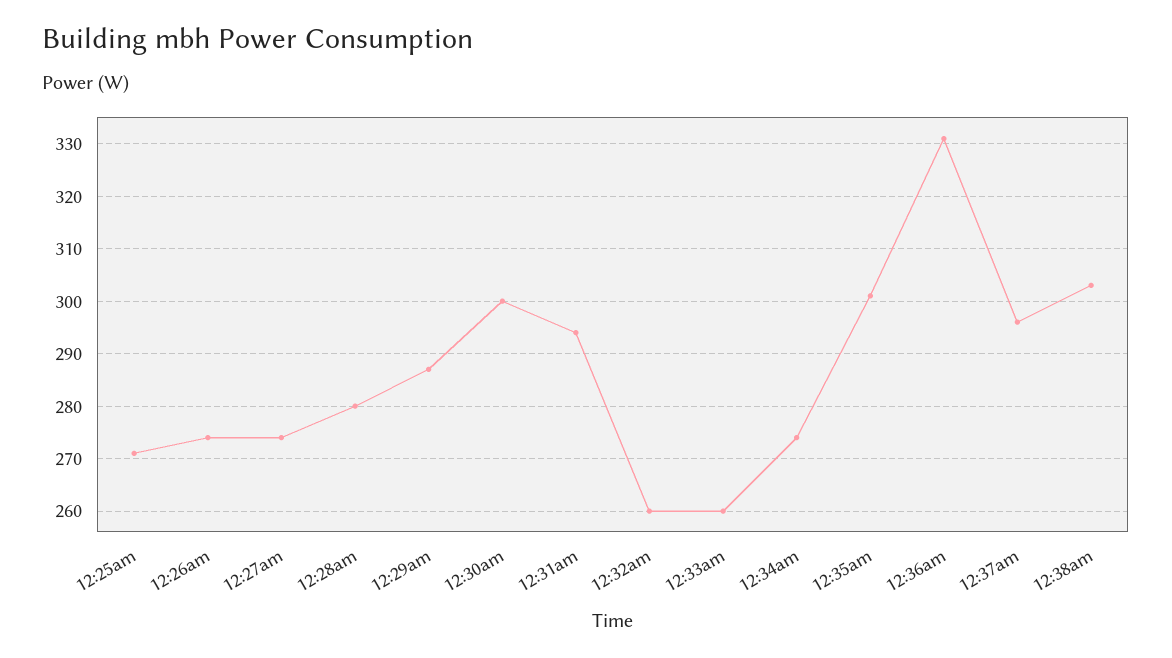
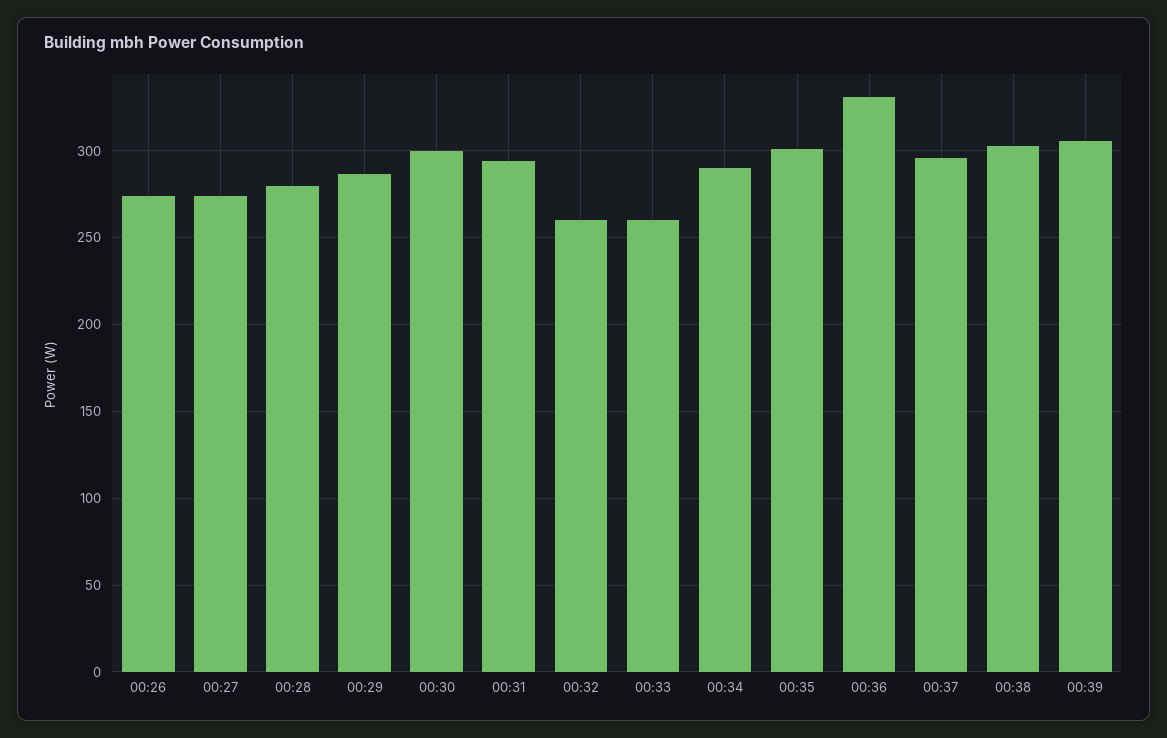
12:25am: 270 -> none
12:34am: 275 -> 290
00:39: none -> 305

